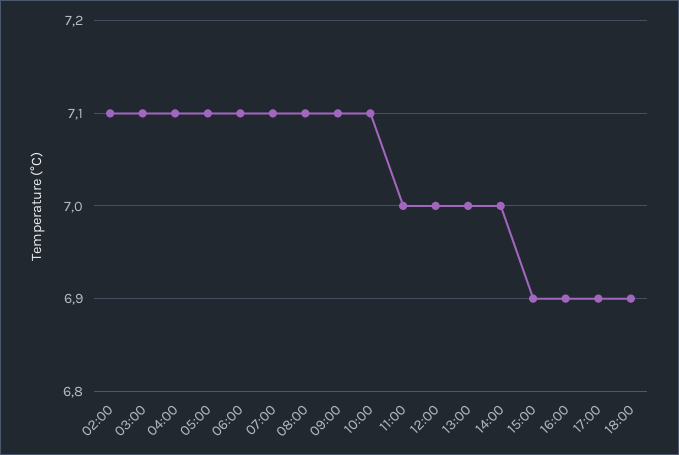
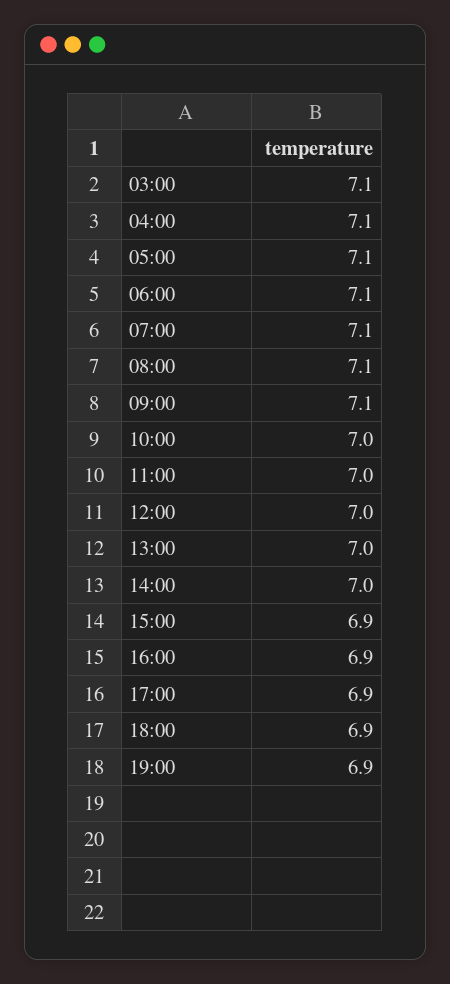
02:00: 7.1 -> none
10:00: 7.1 -> 7
19:00: none -> 6.9

